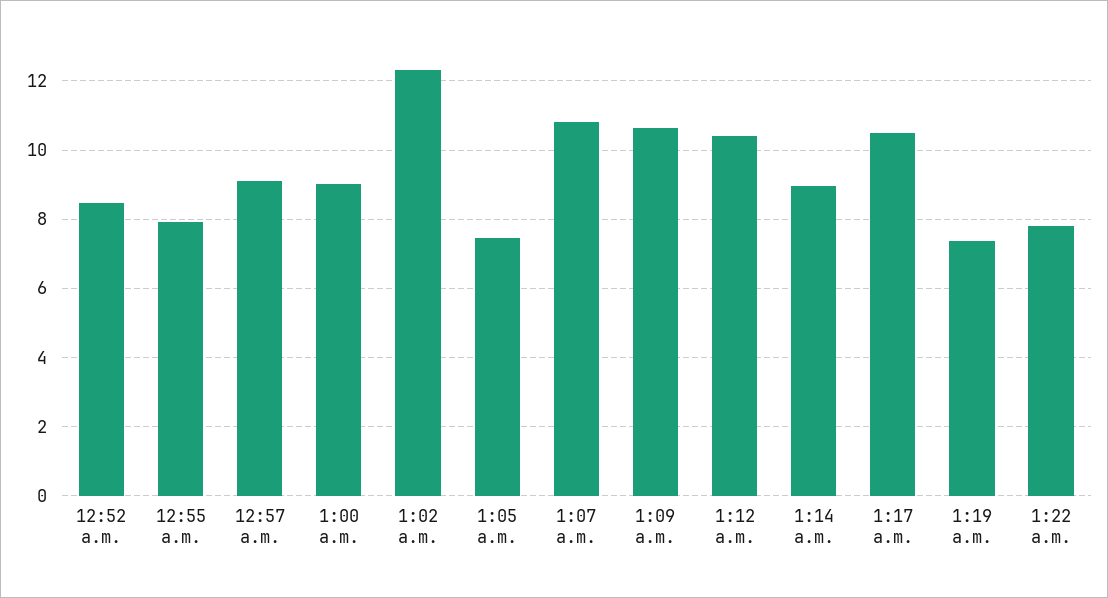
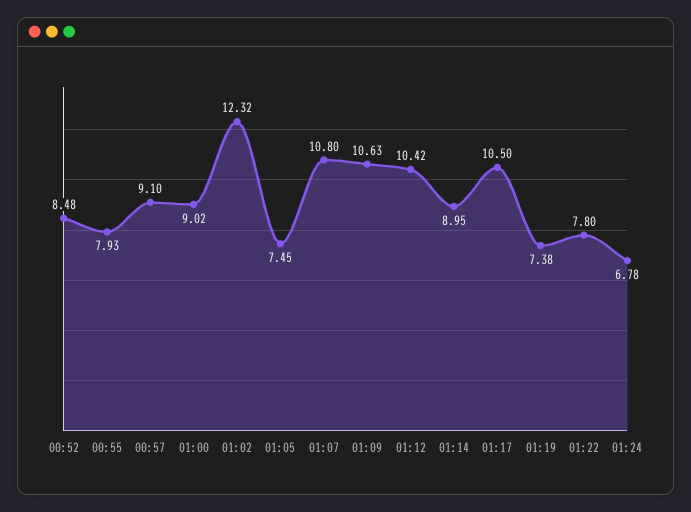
01:24: none -> 6.78

